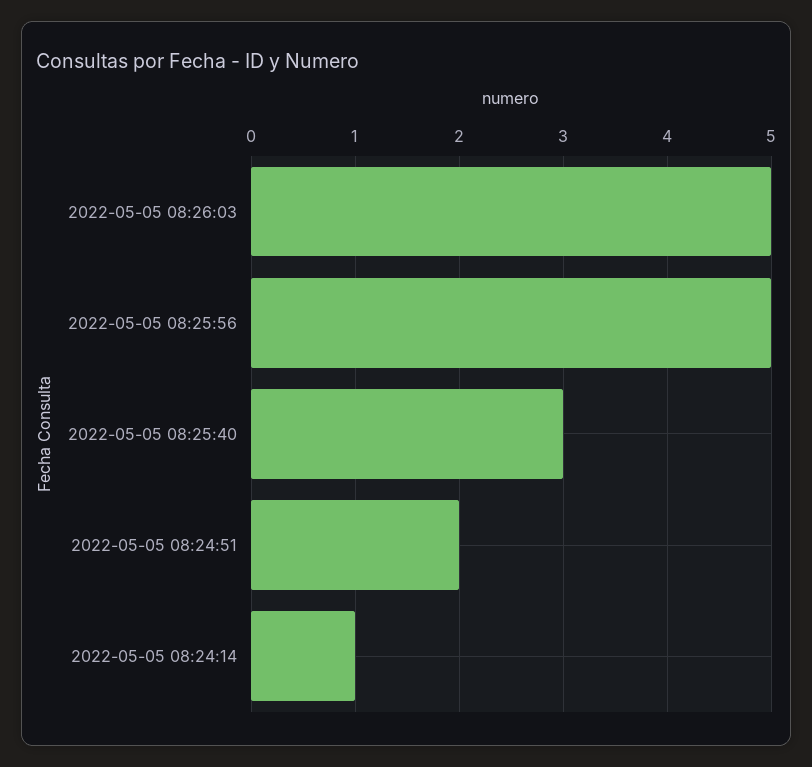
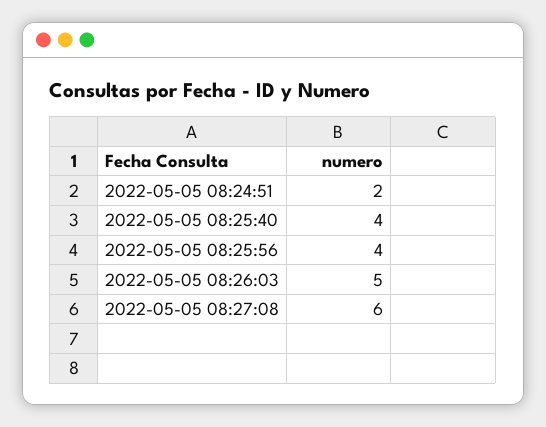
2022-05-05 08:25:56: 5 -> 4
2022-05-05 08:25:40: 3 -> 4
2022-05-05 08:24:14: 1 -> none
2022-05-05 08:27:08: none -> 6

